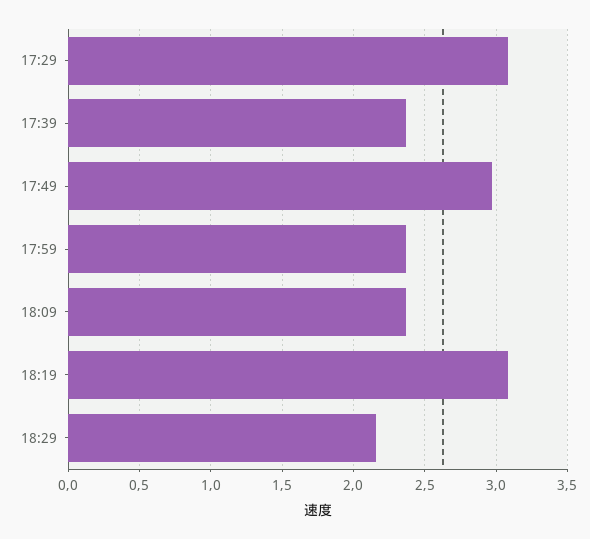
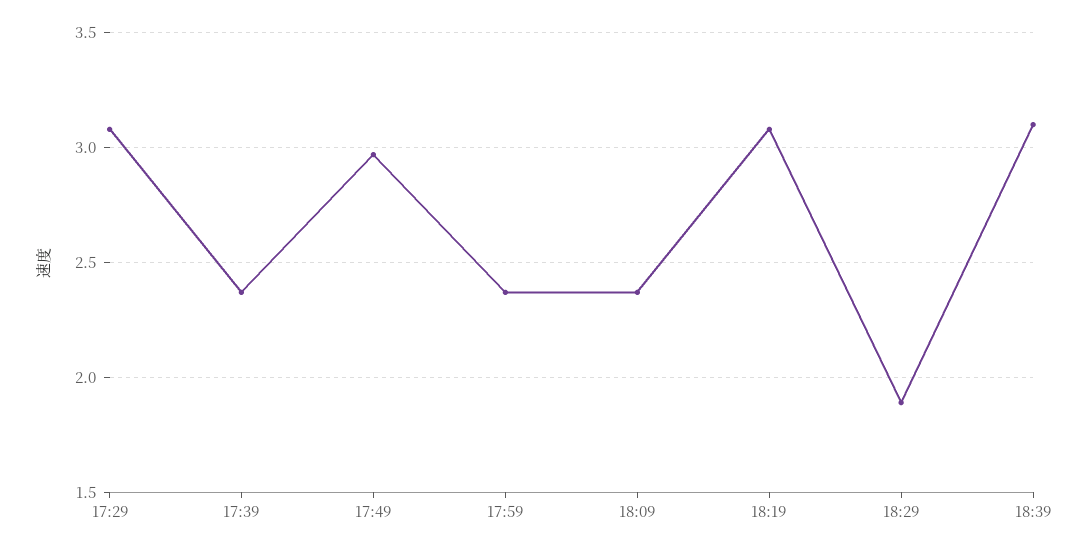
18:29: 2.15 -> 1.9
18:39: none -> 3.1

